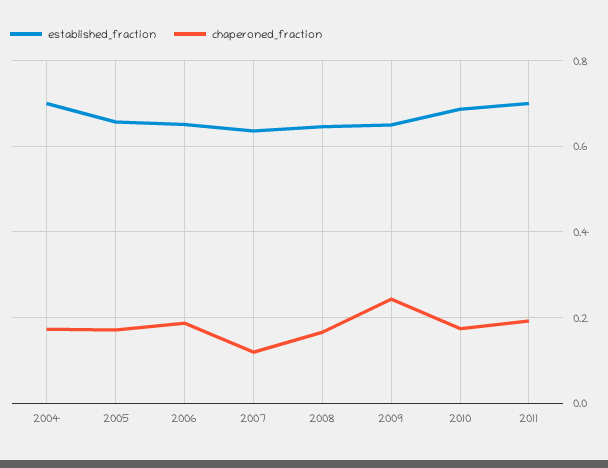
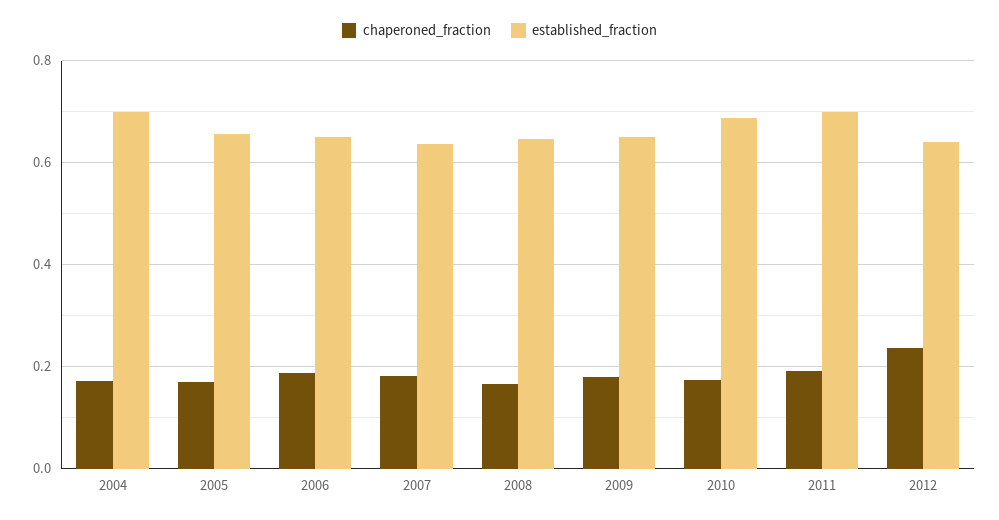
chaperoned_fraction, 2007: 0.12 -> 0.18
chaperoned_fraction, 2009: 0.24 -> 0.18
chaperoned_fraction, 2012: none -> 0.24
established_fraction, 2012: none -> 0.64

